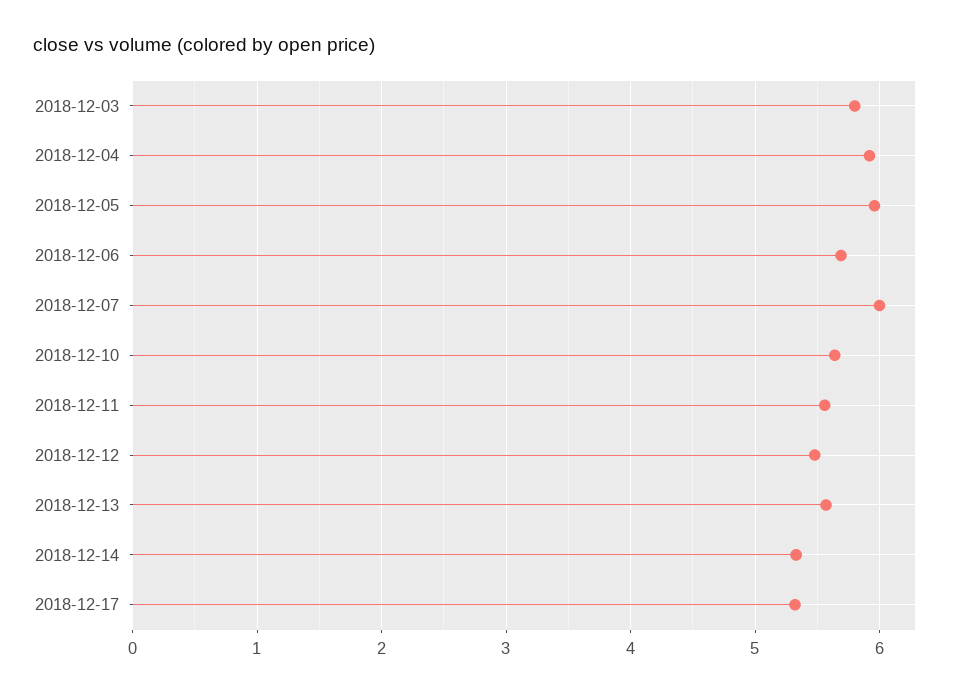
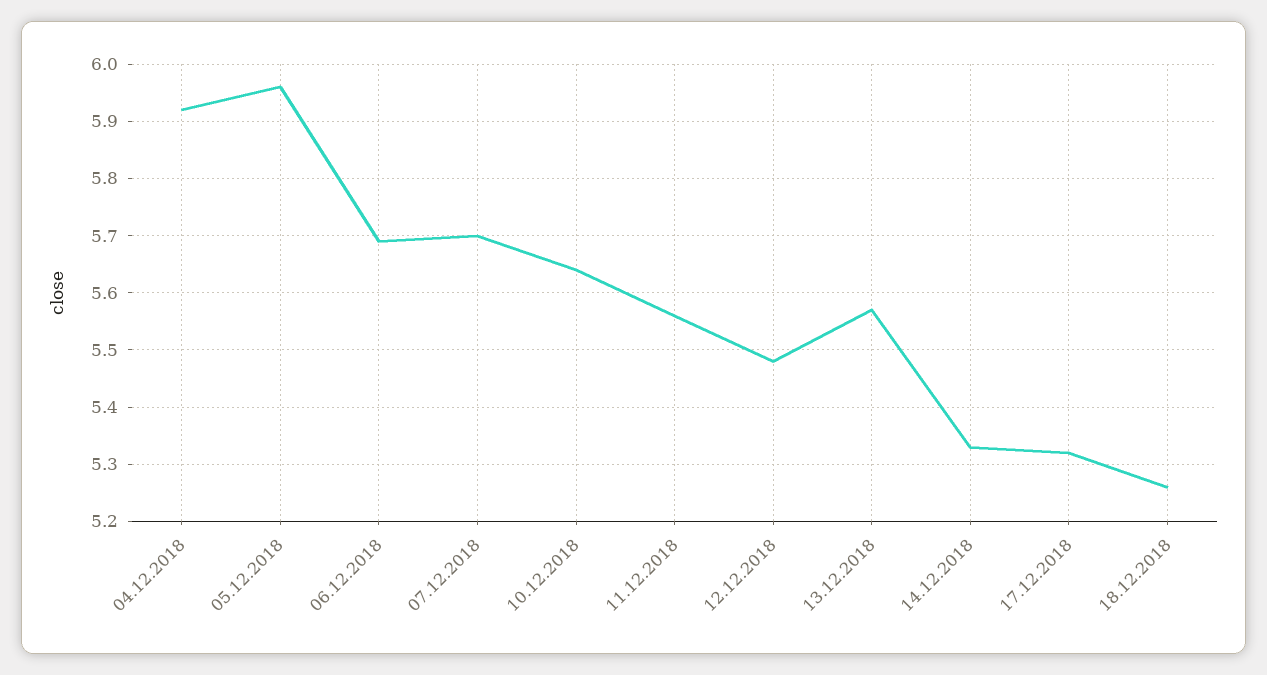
2018-12-03: 5.8 -> none
2018-12-07: 6 -> 5.7
18.12.2018: none -> 5.25

